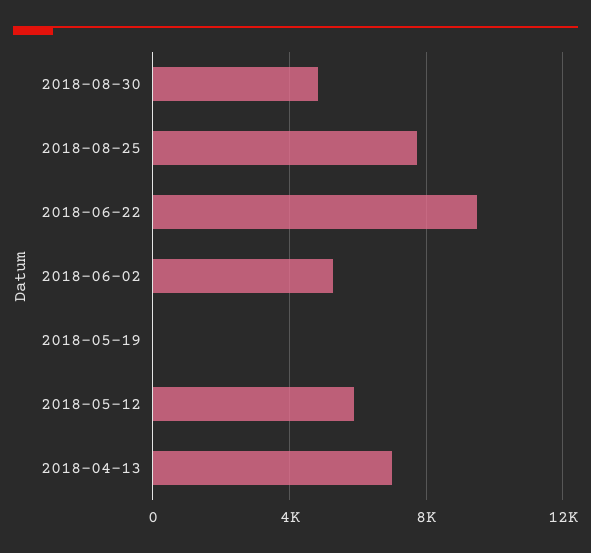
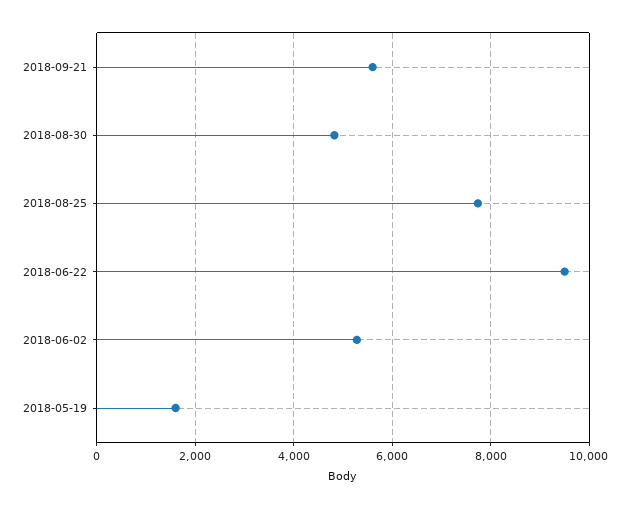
2018-05-19: 0 -> 1600
2018-05-12: 6000 -> none
2018-04-13: 7000 -> none
2018-09-21: none -> 5600

